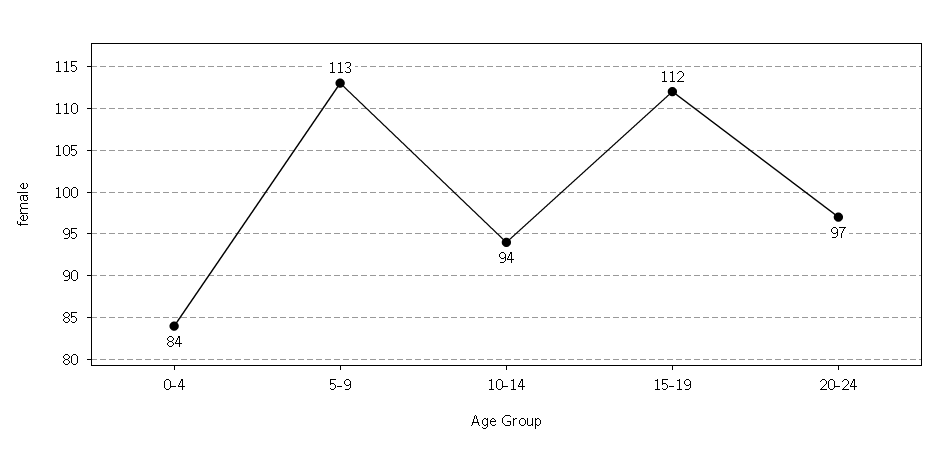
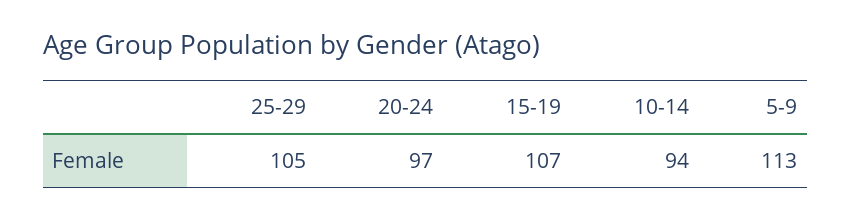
0-4: 84 -> none
15-19: 112 -> 107
25-29: none -> 105

